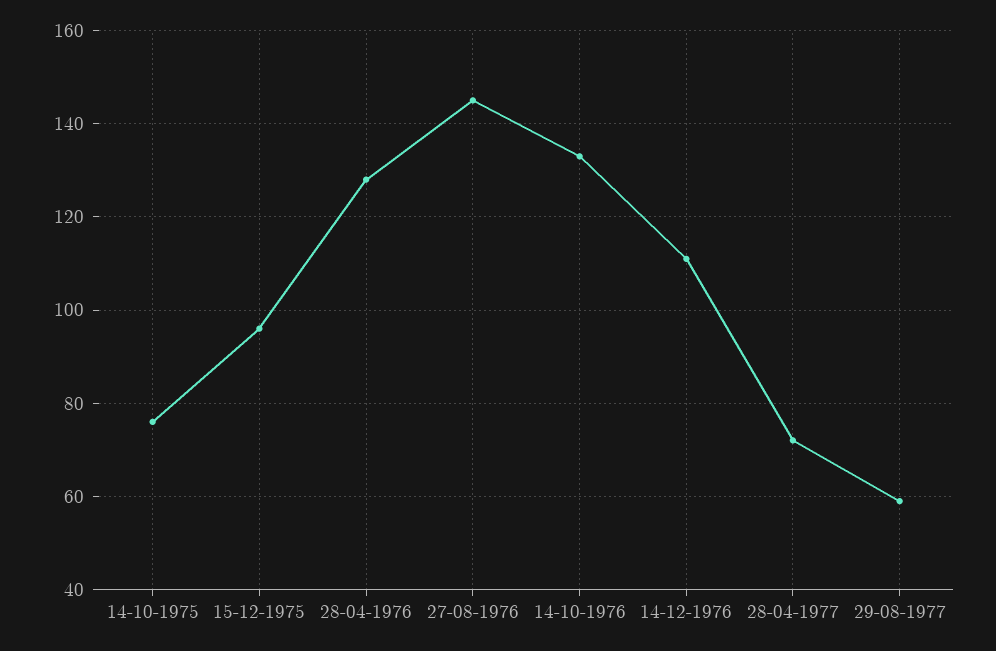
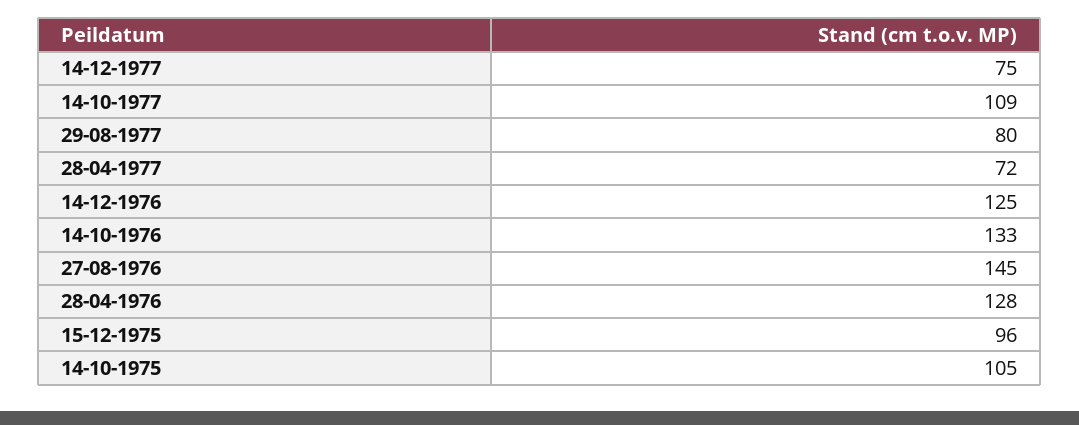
14-10-1975: 75 -> 105
14-12-1976: 110 -> 125
29-08-1977: 60 -> 80
14-12-1977: none -> 75
14-10-1977: none -> 109

